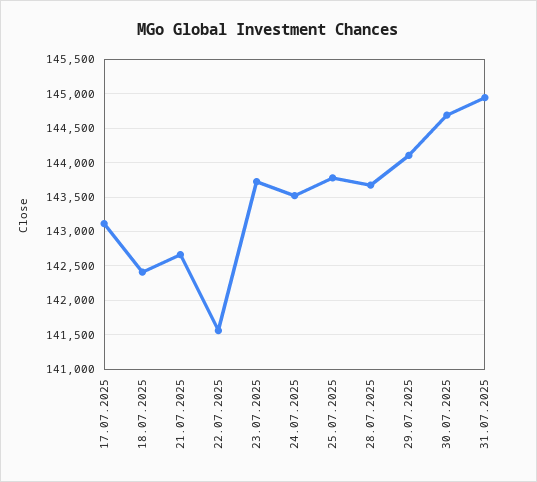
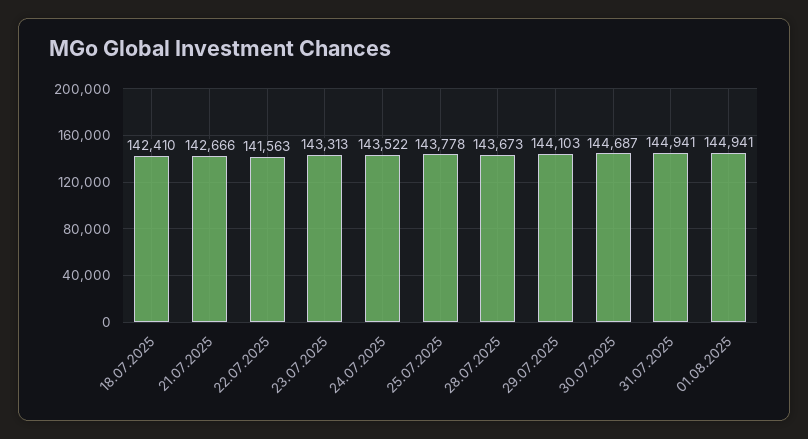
17.07.2025: 143100 -> none
23.07.2025: 143700 -> 143313
01.08.2025: none -> 144941

